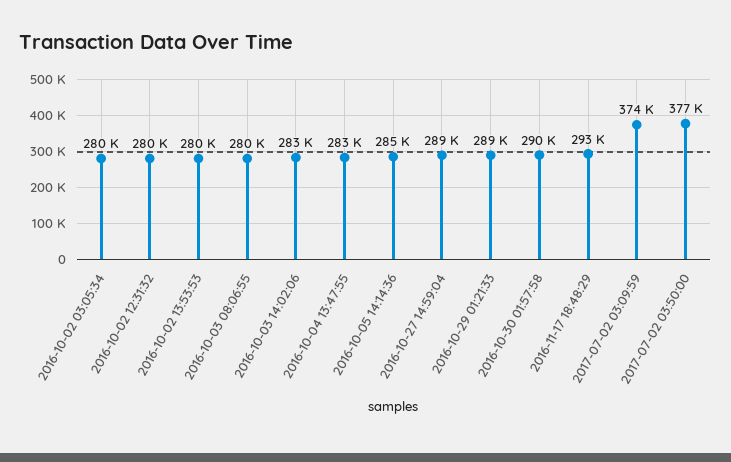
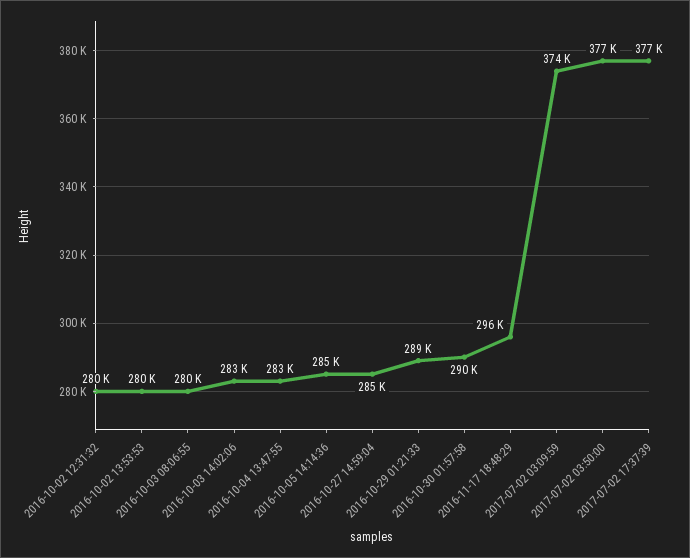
2016-10-02 03:05:34: 280000 -> none
2016-10-27 14:59:04: 289000 -> 285000
2016-11-17 18:48:29: 293000 -> 296000
2017-07-02 17:37:39: none -> 377000

